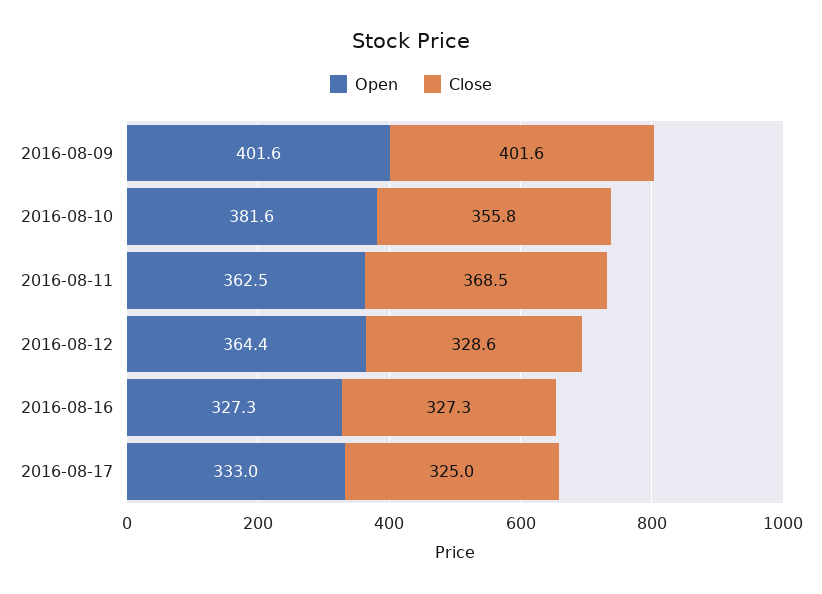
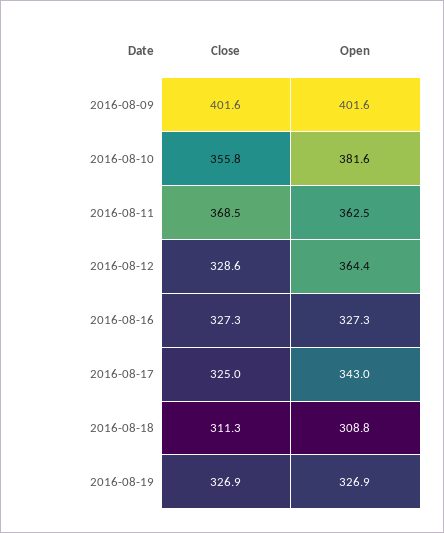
Open, 2016-08-17: 333 -> 343
Close, 2016-08-18: none -> 311.3
Open, 2016-08-18: none -> 308.8
Close, 2016-08-19: none -> 326.9
Open, 2016-08-19: none -> 326.9

